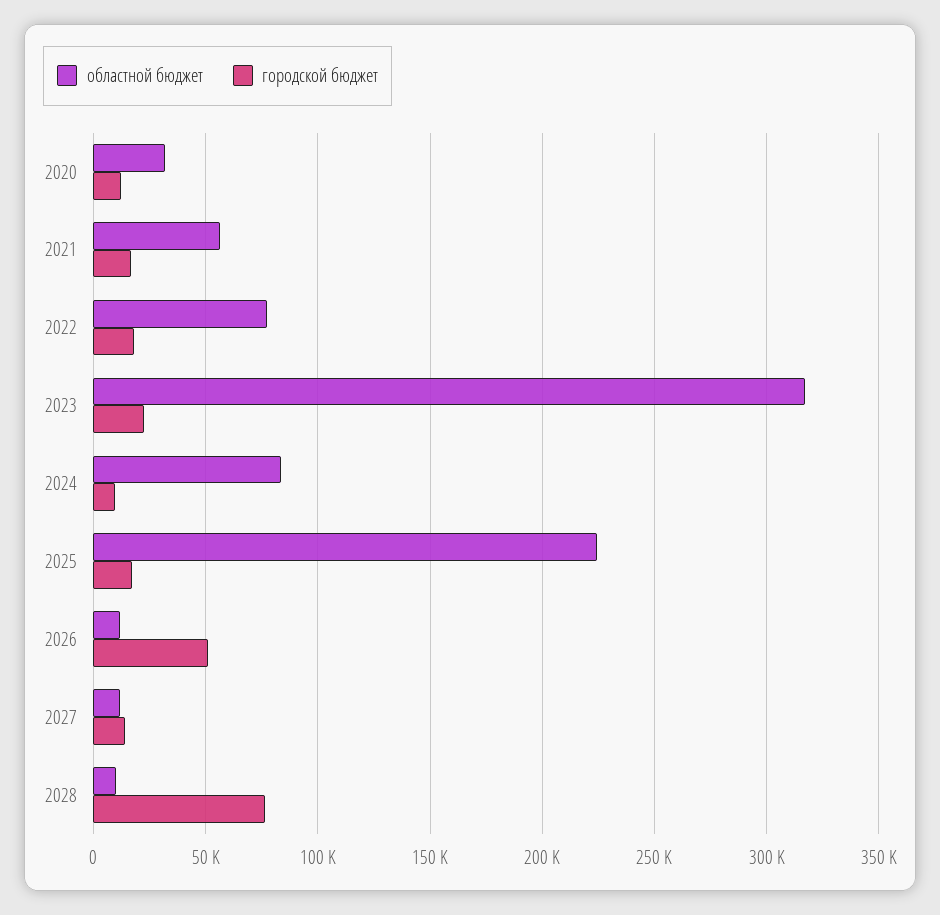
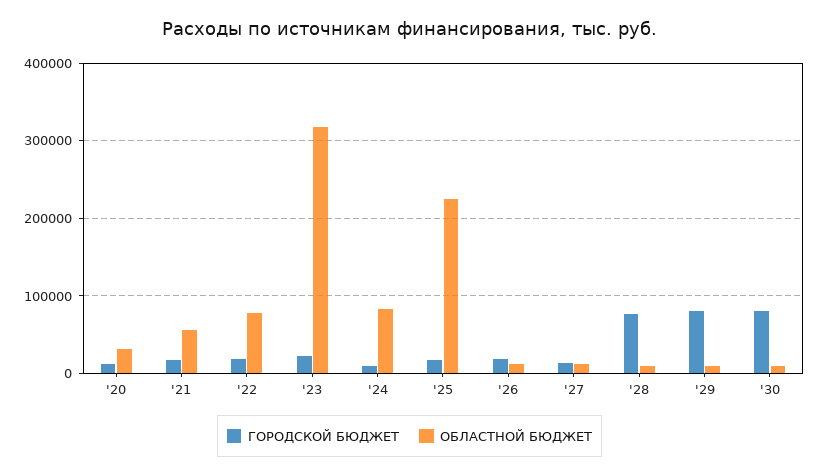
городской бюджет, 2026: 50000 -> 20000
городской бюджет, '29: none -> 80000
областной бюджет, '29: none -> 10000
городской бюджет, '30: none -> 80000
областной бюджет, '30: none -> 10000

